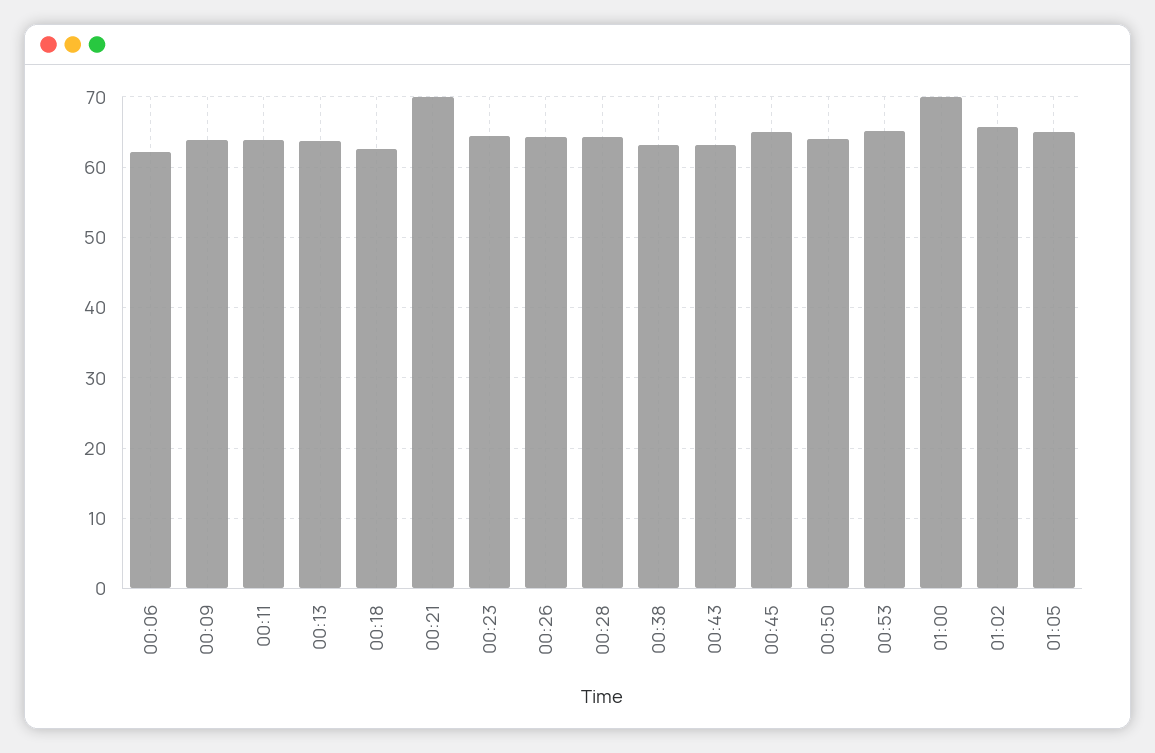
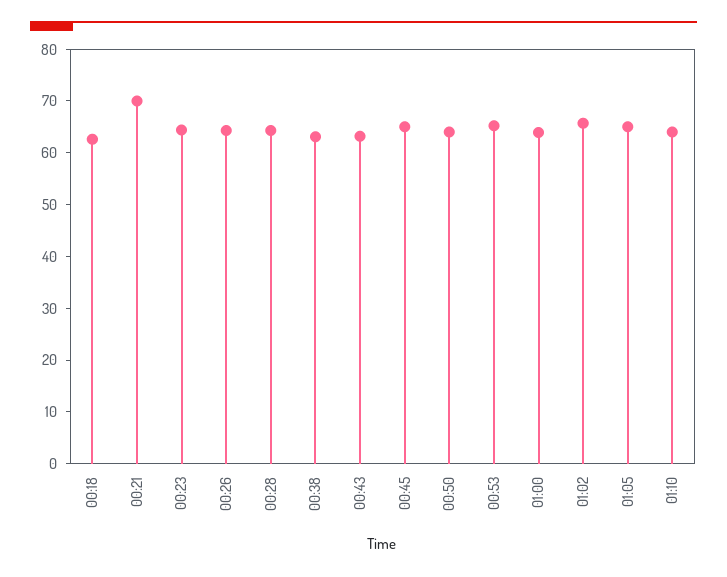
00:06: 62 -> none
00:09: 64 -> none
00:11: 64 -> none
00:13: 64 -> none
01:00: 70 -> 64
01:10: none -> 64

